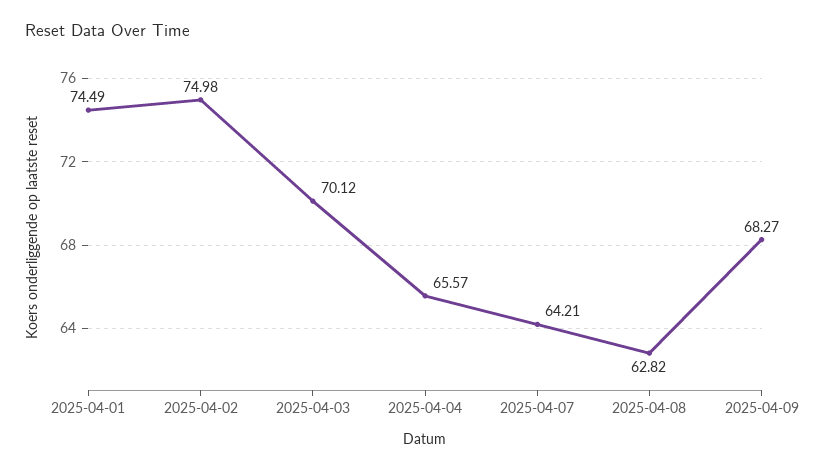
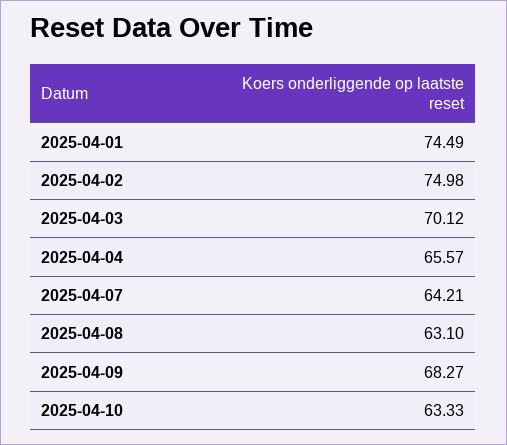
2025-04-08: 62.82 -> 63.1
2025-04-10: none -> 63.33

